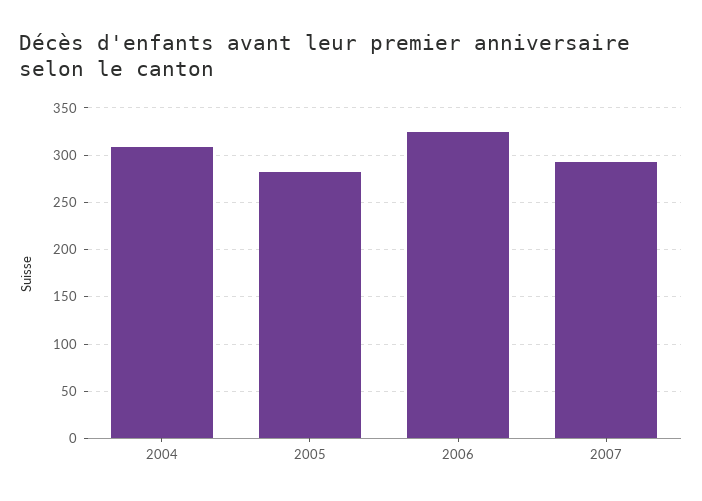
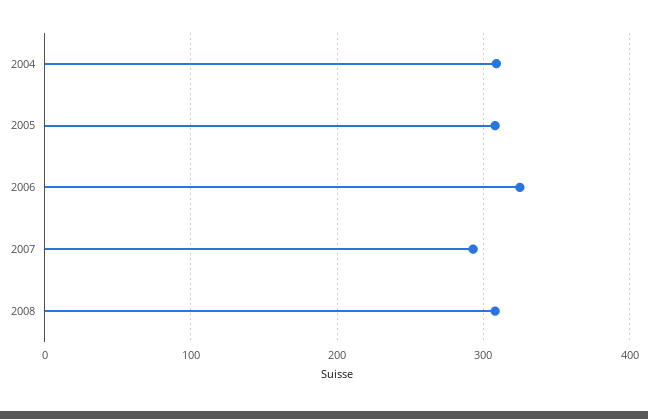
2005: 280 -> 310
2008: none -> 310

